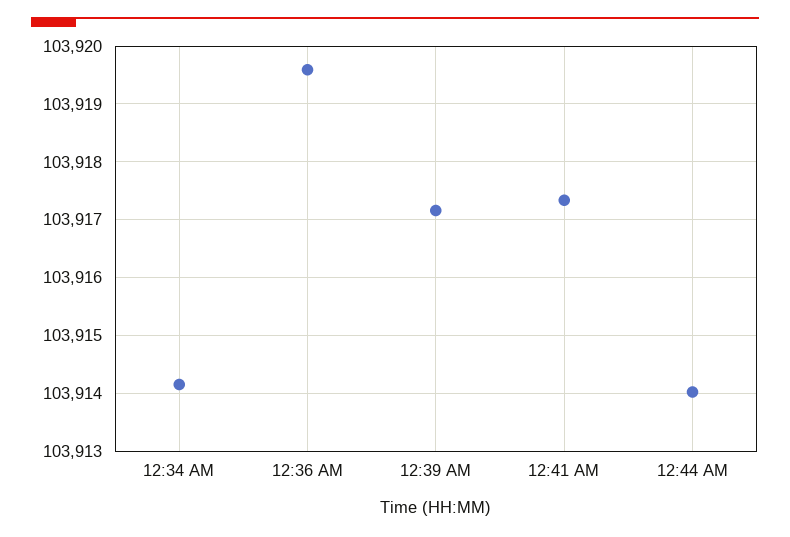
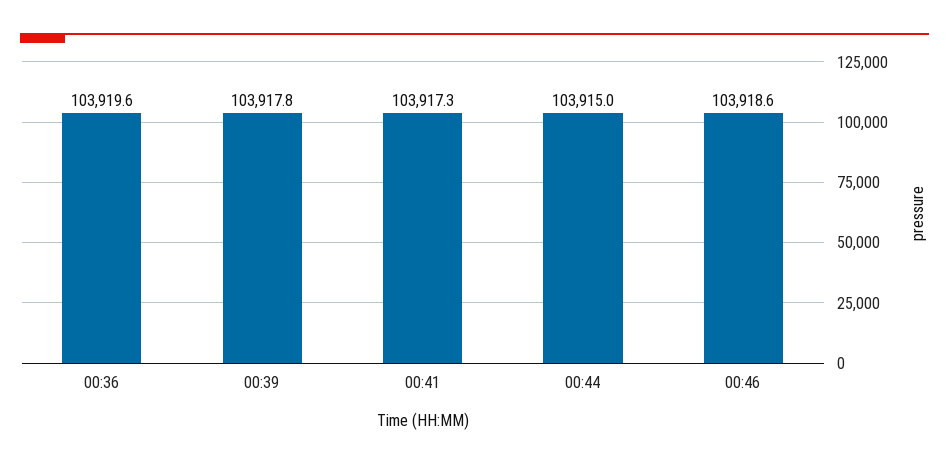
12:34 AM: 103914.2 -> none
12:39 AM: 103917.2 -> 103917.8
12:44 AM: 103914 -> 103915
00:46: none -> 103918.6

